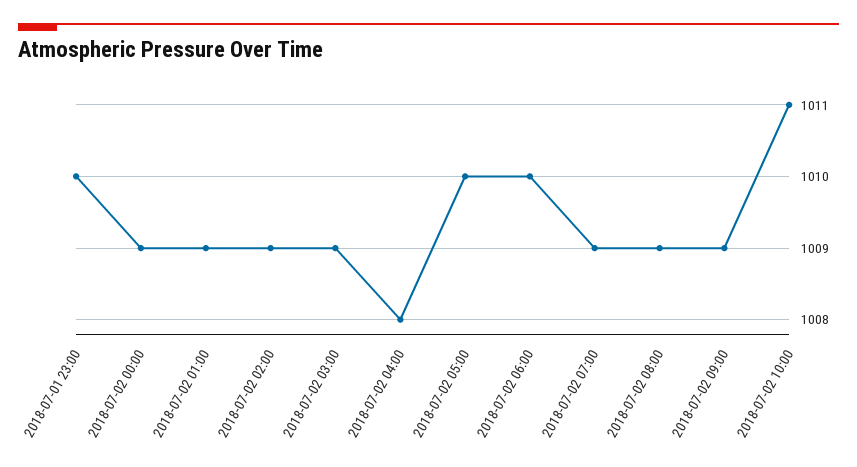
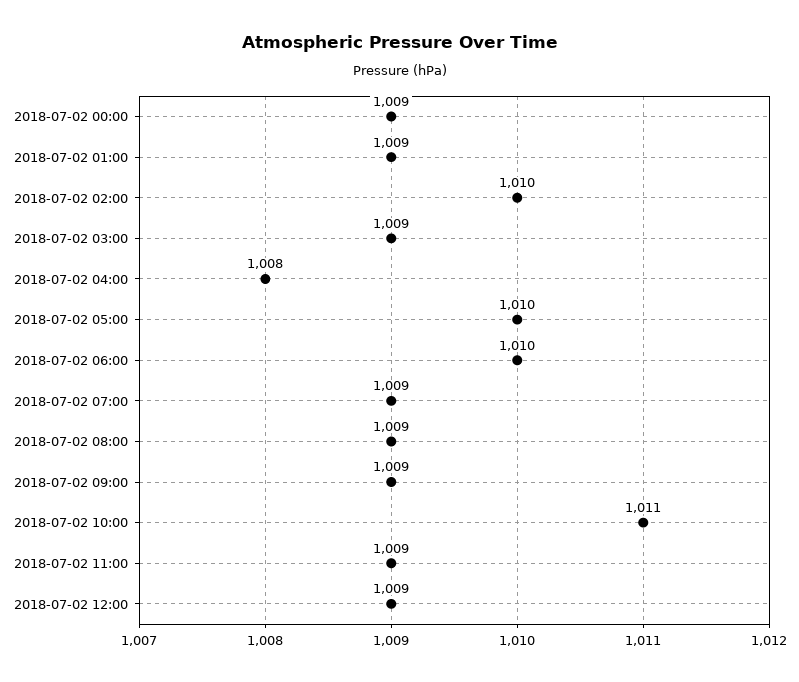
2018-07-01 23:00: 1010 -> none
2018-07-02 02:00: 1009 -> 1010
2018-07-02 11:00: none -> 1009
2018-07-02 12:00: none -> 1009

